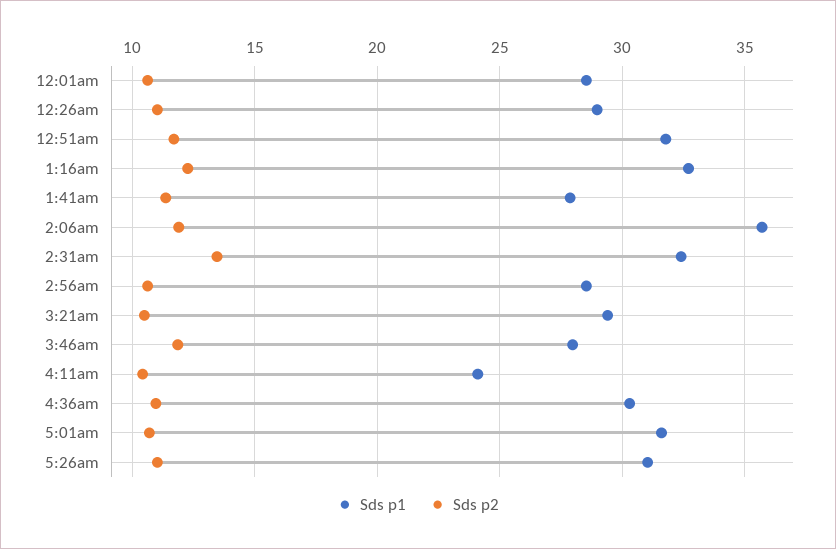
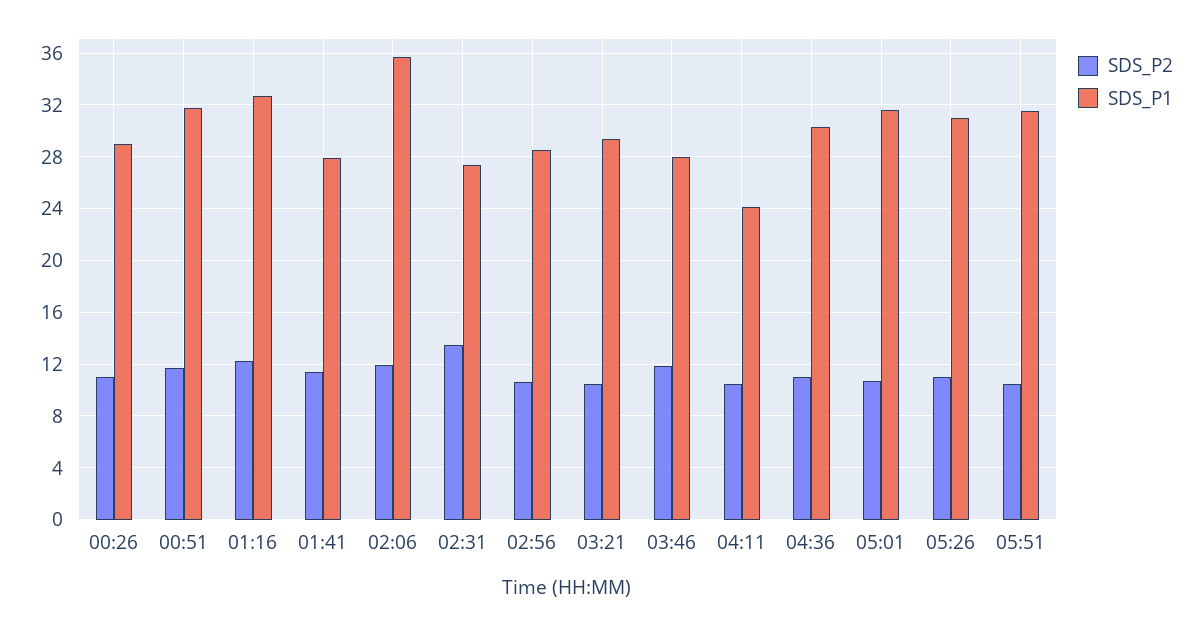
Sds p1, 12:01am: 28.5 -> none
Sds p2, 12:01am: 10.5 -> none
Sds p1, 2:31am: 32.5 -> 27.5
Sds p2, 05:51: none -> 10.5
Sds p1, 05:51: none -> 31.5

